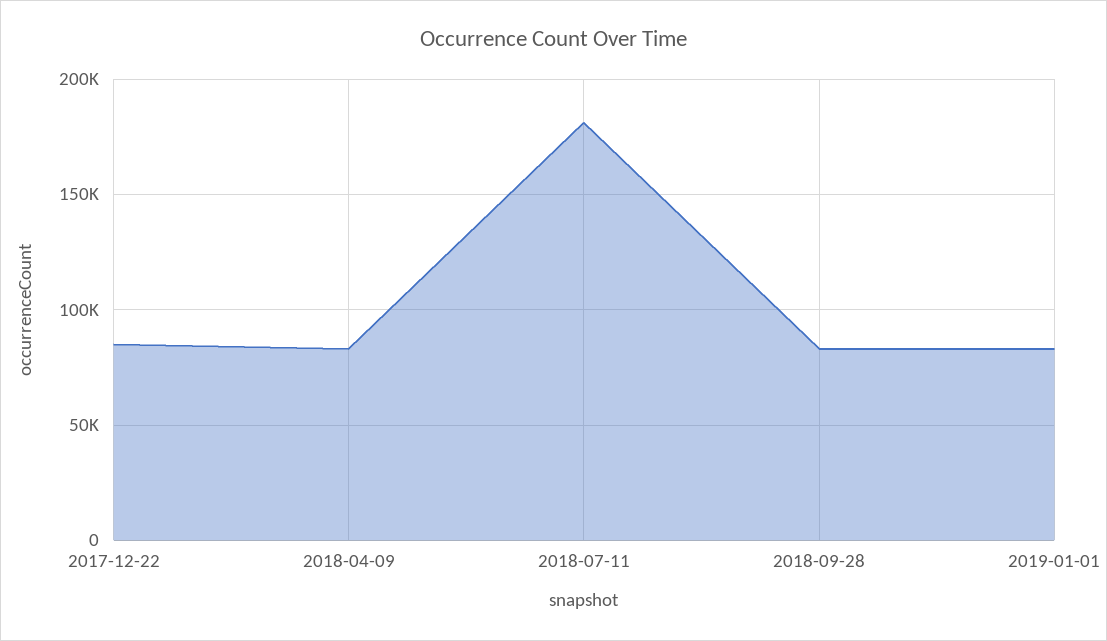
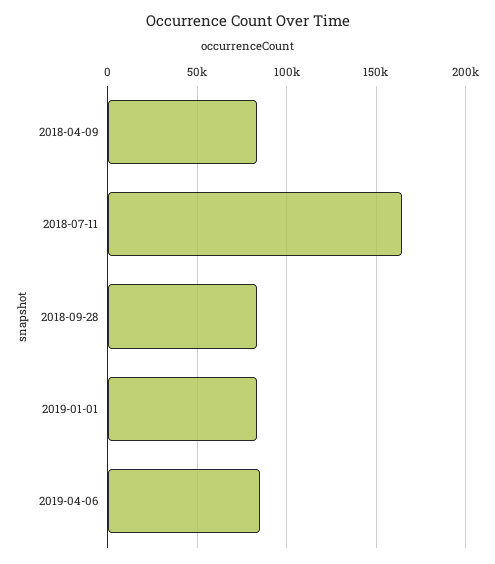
2017-12-22: 85000 -> none
2018-07-11: 180000 -> 165000
2019-04-06: none -> 85000

